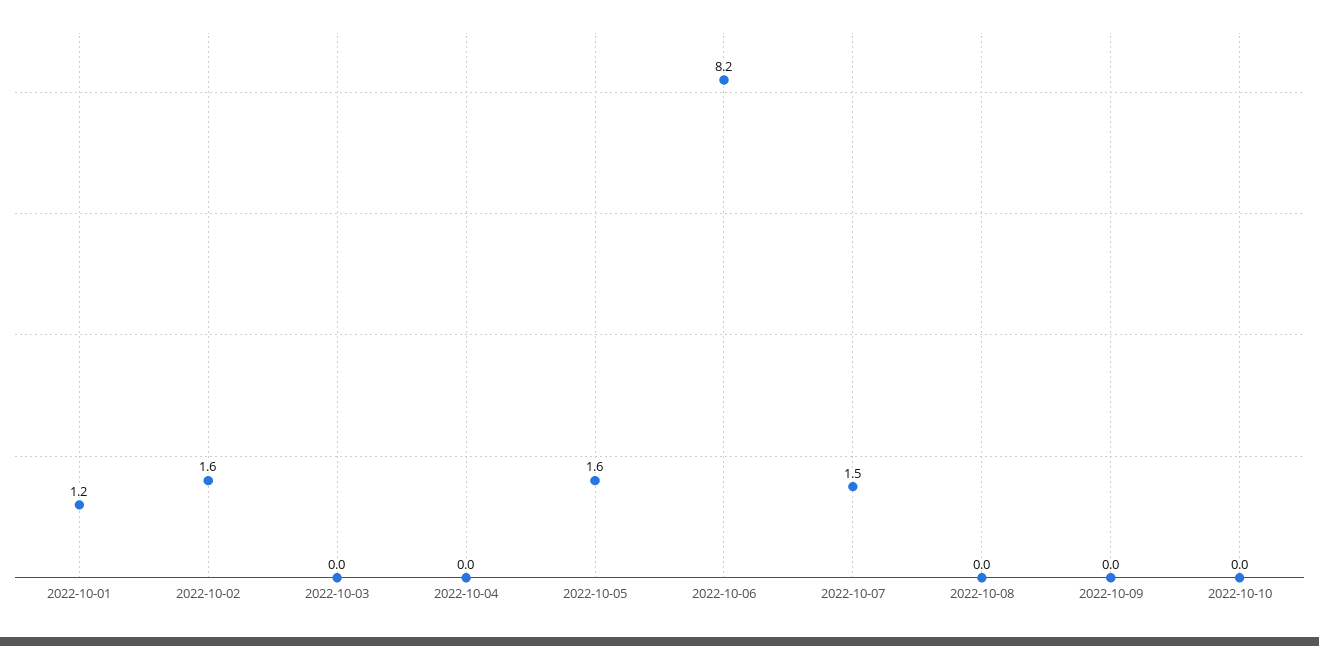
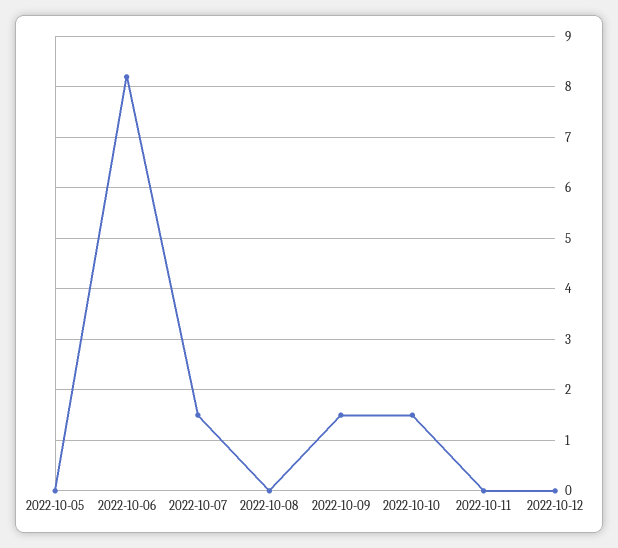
2022-10-01: 1.2 -> none
2022-10-02: 1.6 -> none
2022-10-03: 0 -> none
2022-10-04: 0 -> none
2022-10-05: 1.6 -> 0
2022-10-09: 0 -> 1.5
2022-10-10: 0 -> 1.5
2022-10-11: none -> 0
2022-10-12: none -> 0

